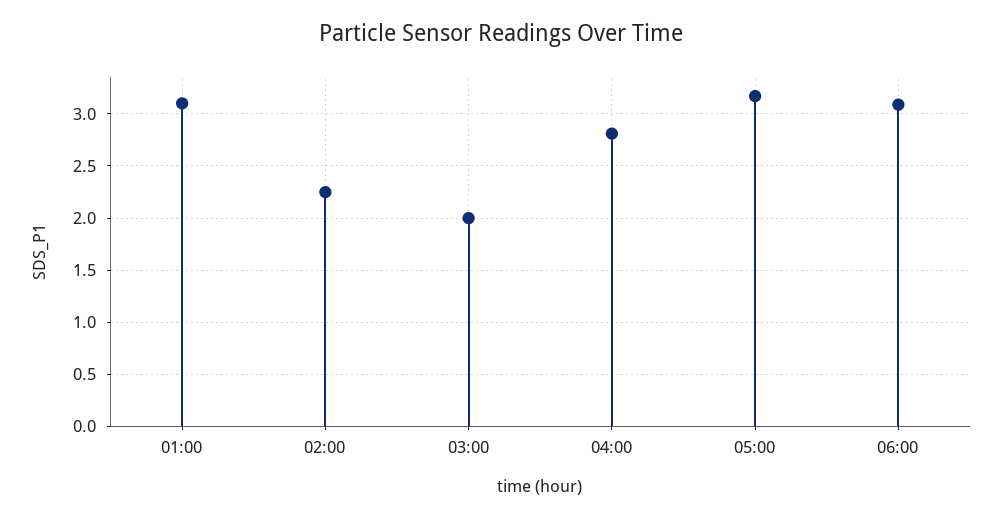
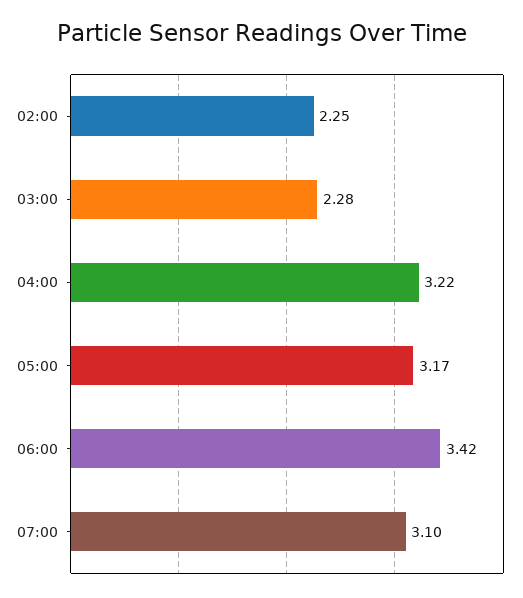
01:00: 3.1 -> none
03:00: 2 -> 2.28
04:00: 2.8 -> 3.22
06:00: 3.1 -> 3.42
07:00: none -> 3.1

